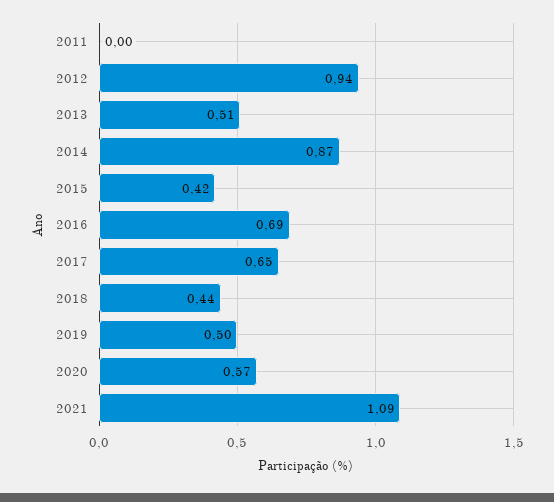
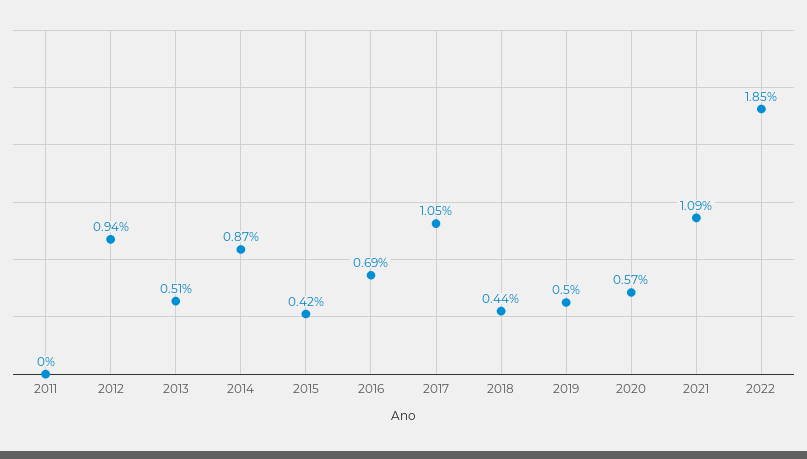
2017: 0.65 -> 1.05
2022: none -> 1.85

